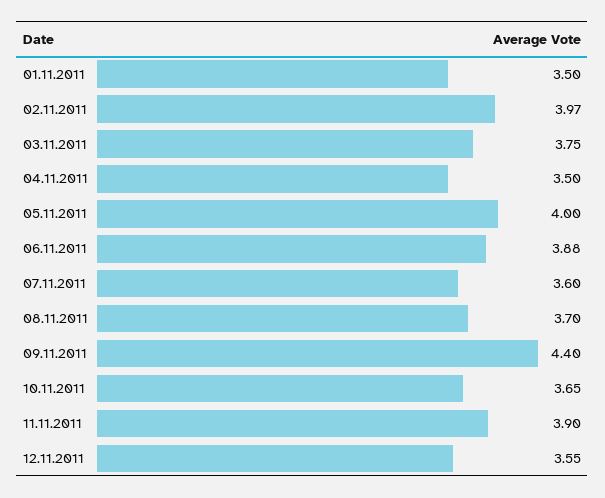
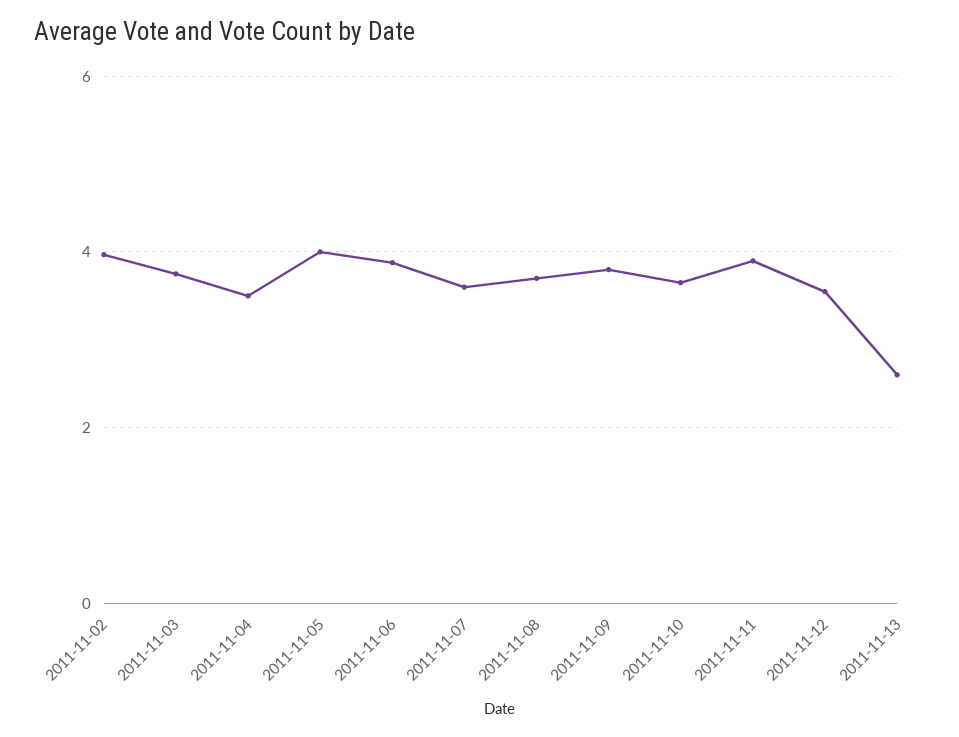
01.11.2011: 3.5 -> none
09.11.2011: 4.4 -> 3.8
2011-11-13: none -> 2.6

